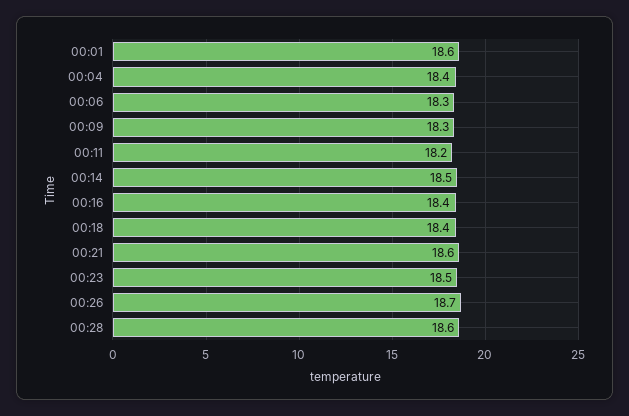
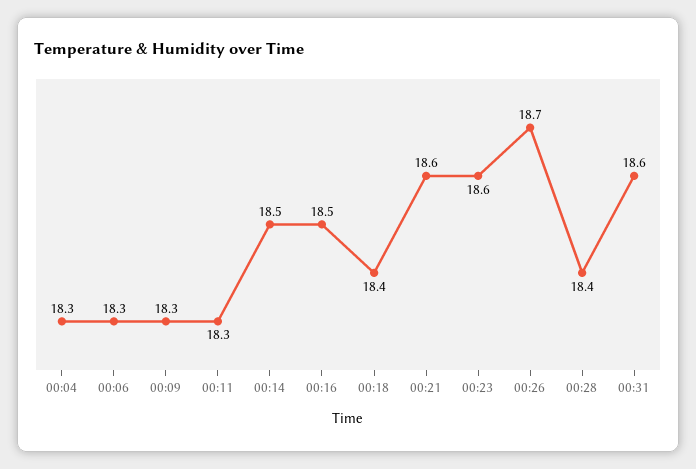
00:01: 18.6 -> none
00:04: 18.4 -> 18.3
00:11: 18.2 -> 18.3
00:16: 18.4 -> 18.5
00:23: 18.5 -> 18.6
00:28: 18.6 -> 18.4
00:31: none -> 18.6

